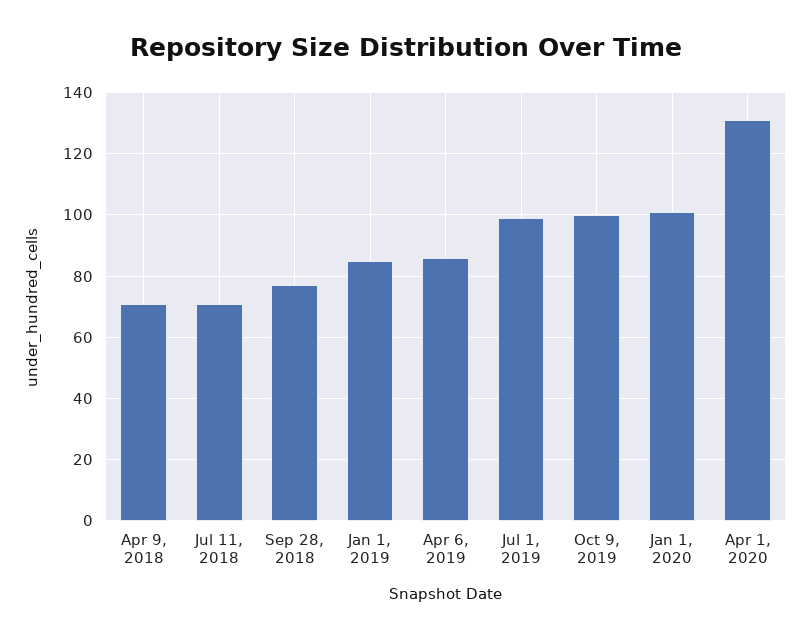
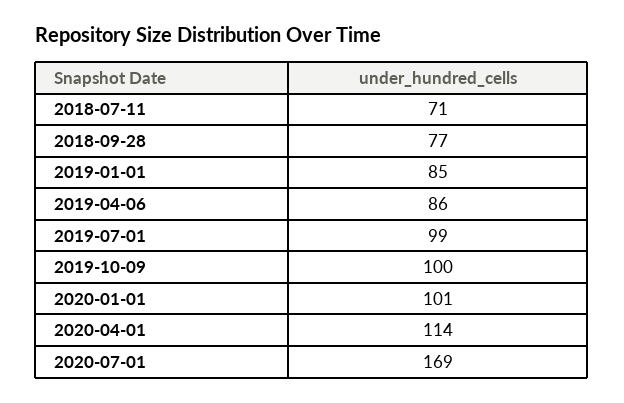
Apr 9, 2018: 70 -> none
Apr 1, 2020: 130 -> 114
2020-07-01: none -> 169

